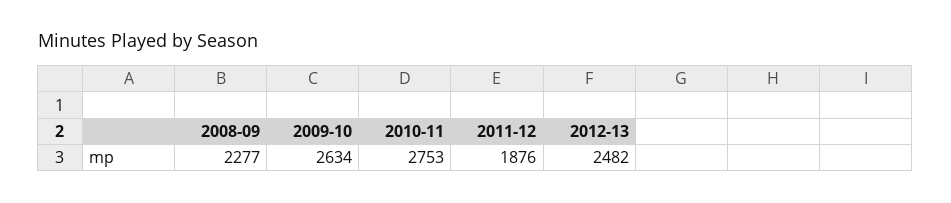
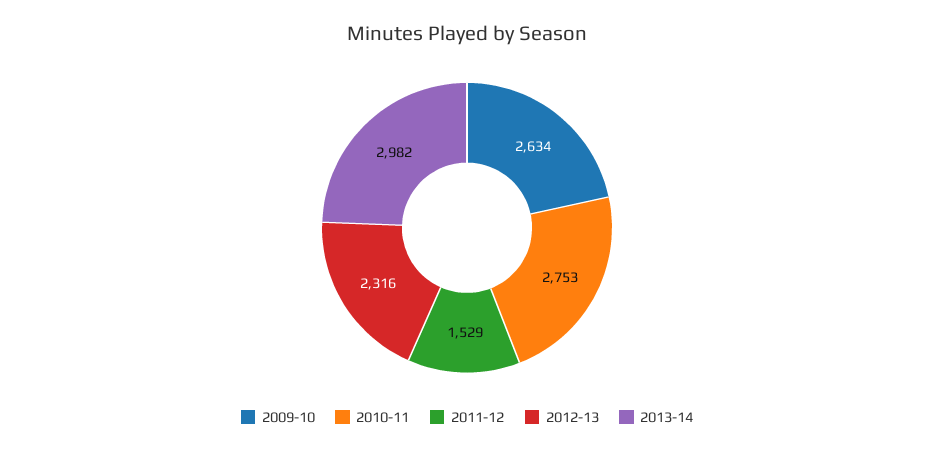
2008-09: 2277 -> none
2011-12: 1876 -> 1529
2012-13: 2482 -> 2316
2013-14: none -> 2982

